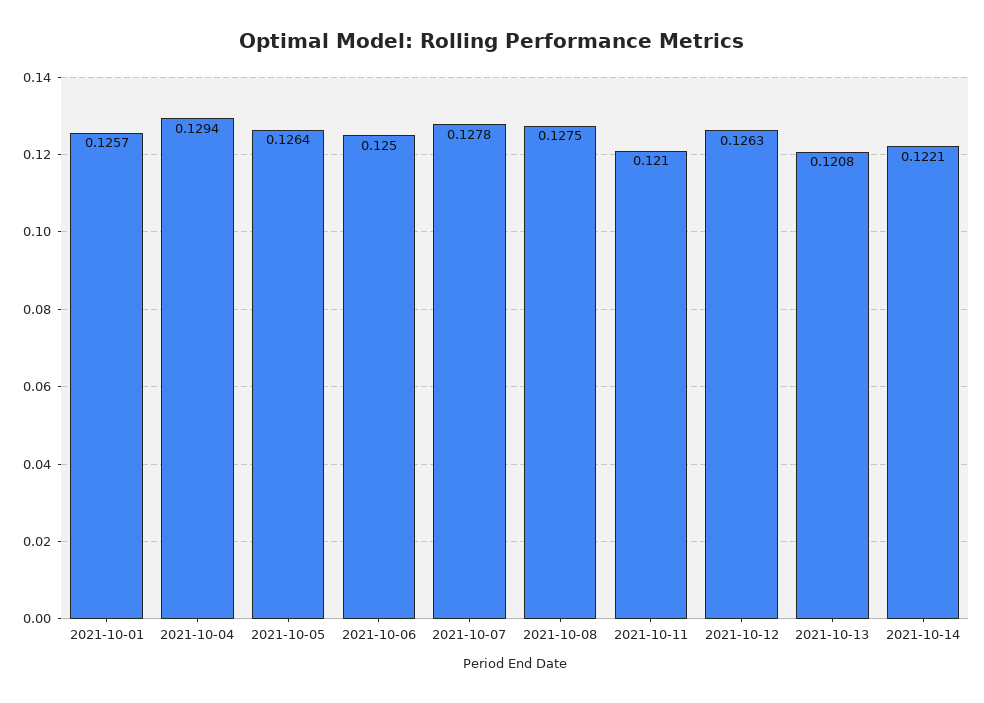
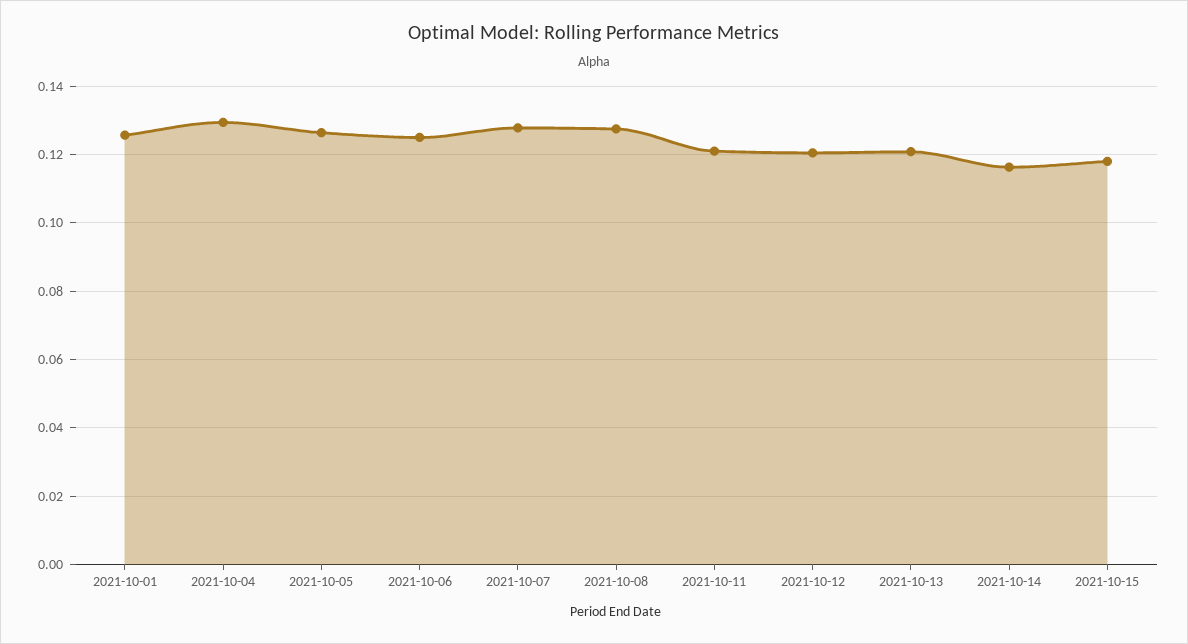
2021-10-12: 0.1263 -> 0.12
2021-10-14: 0.1221 -> 0.116
2021-10-15: none -> 0.118

